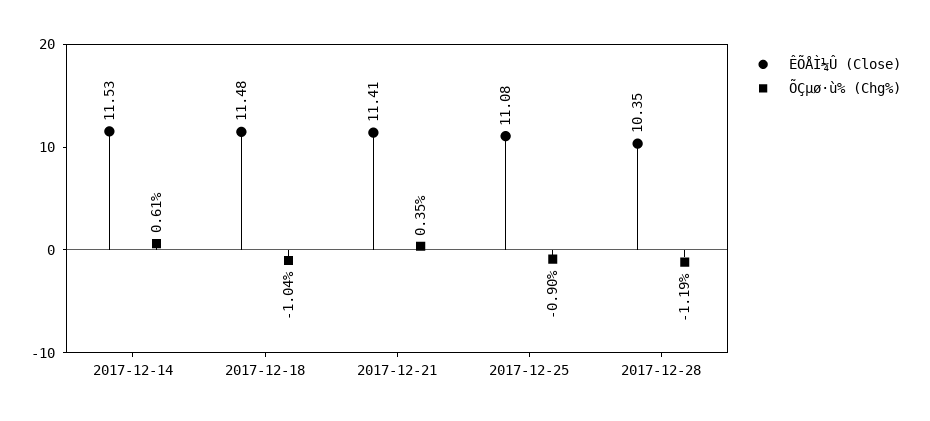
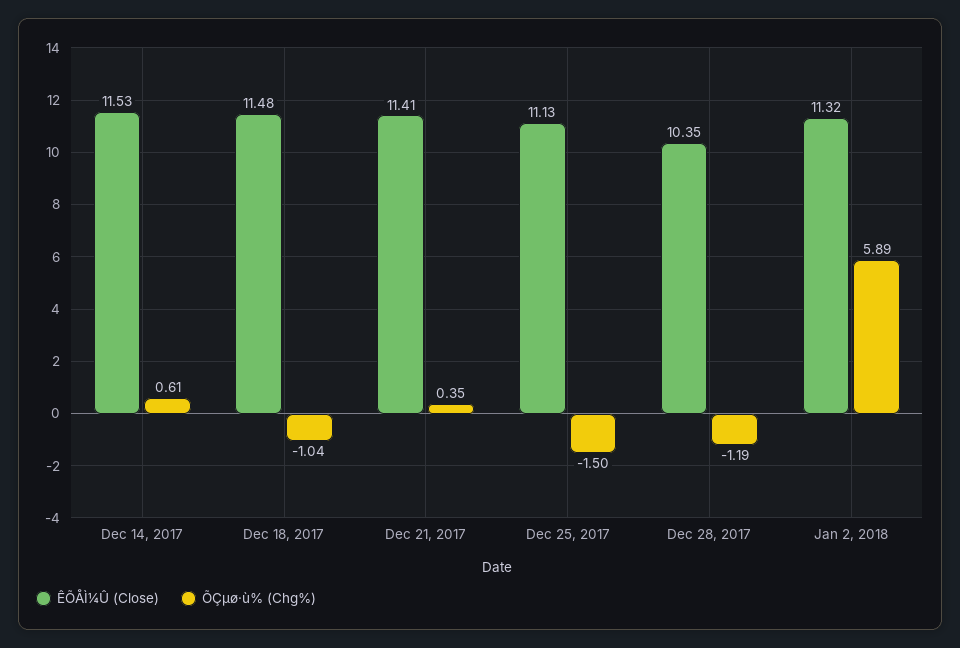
ÊÕÅÌ¼Û (Close), 2017-12-25: 11.08 -> 11.13
ÕÇµø·ù% (Chg%), 2017-12-25: -0.9 -> -1.5
ÊÕÅÌ¼Û (Close), Jan 2, 2018: none -> 11.32
ÕÇµø·ù% (Chg%), Jan 2, 2018: none -> 5.89

